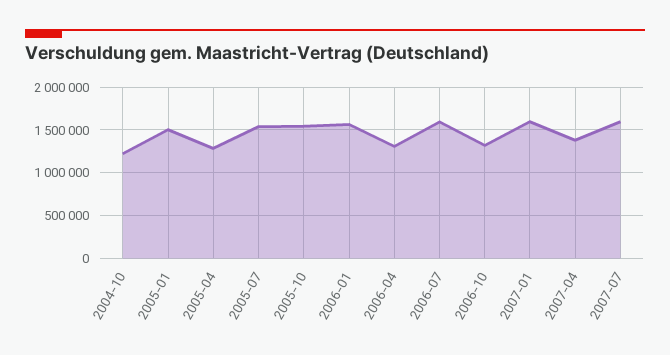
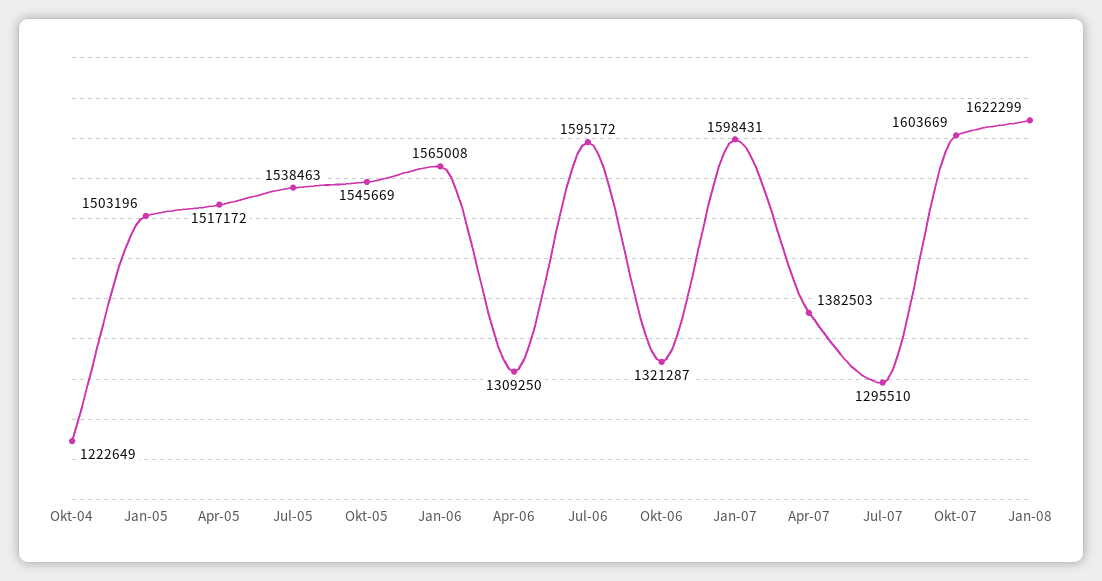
2005-04: 1300000 -> 1517172
2007-07: 1600000 -> 1295510
Okt-07: none -> 1603669
Jan-08: none -> 1622299

